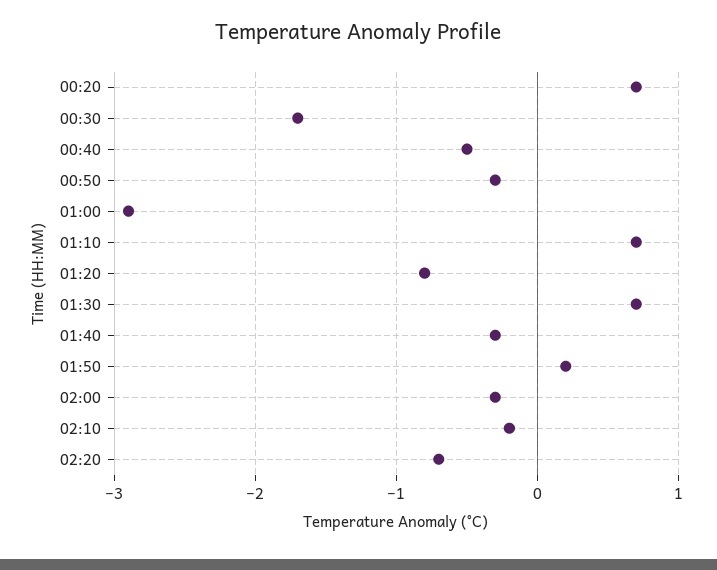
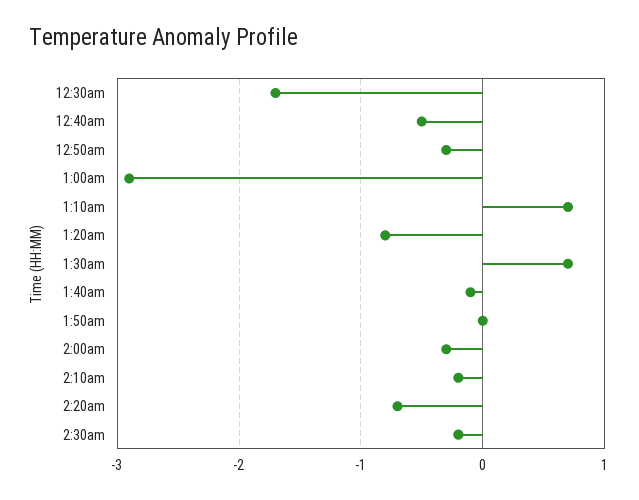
00:20: 0.7 -> none
01:40: -0.3 -> -0.1
01:50: 0.2 -> 0
2:30am: none -> -0.2

